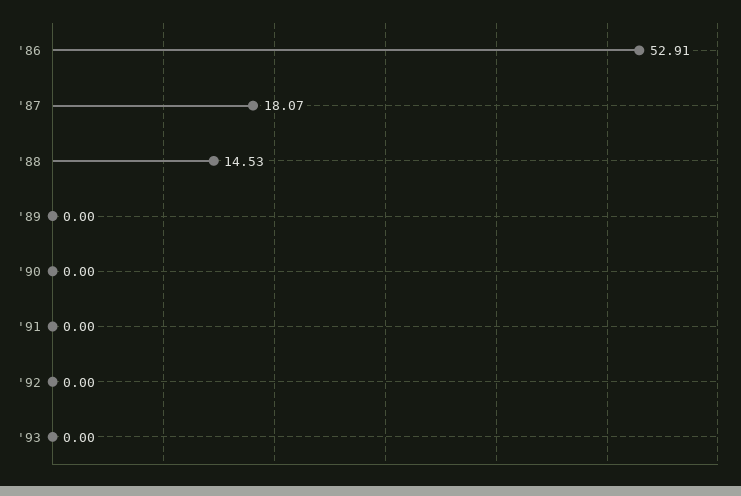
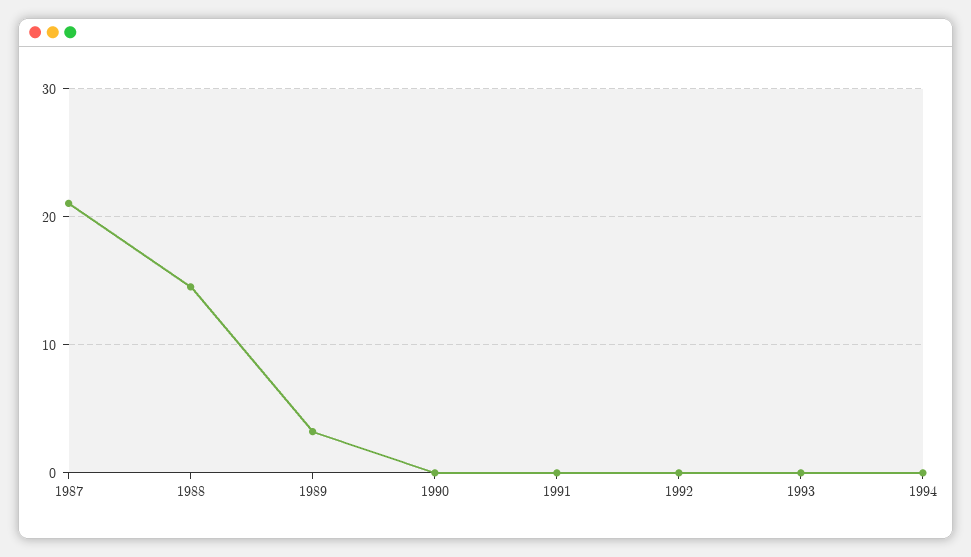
'86: 52.91 -> none
'87: 18.07 -> 21
'89: 0 -> 3
1994: none -> 0

